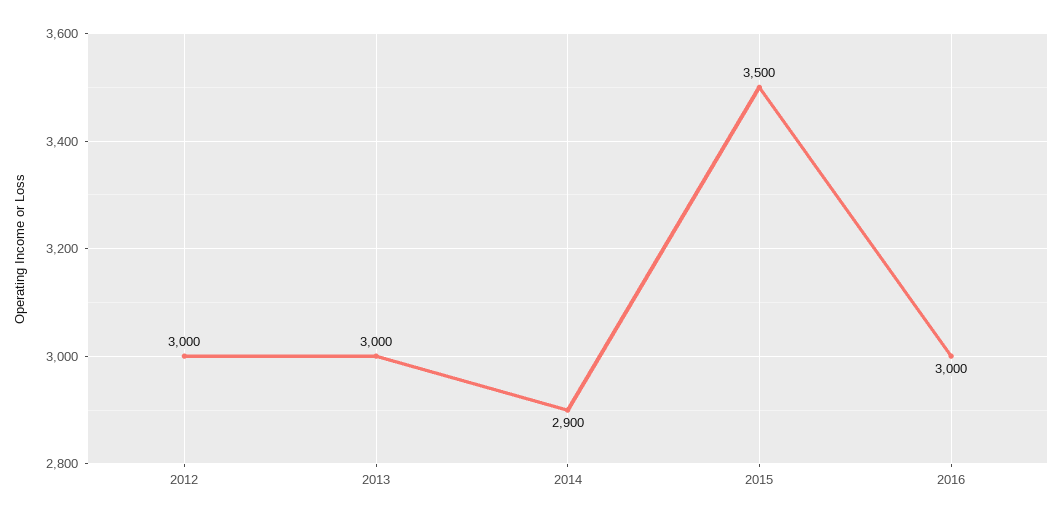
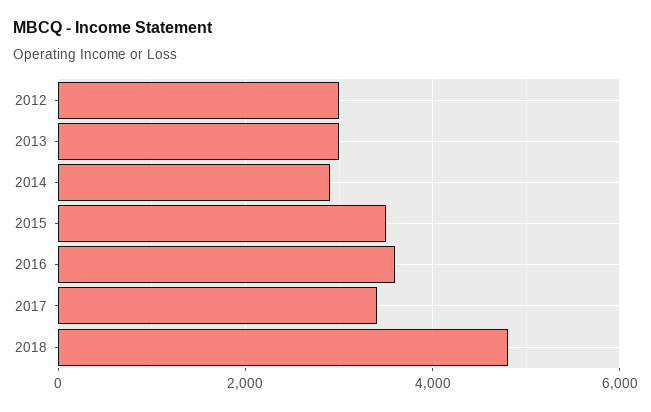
2016: 3000 -> 3600
2017: none -> 3400
2018: none -> 4800

